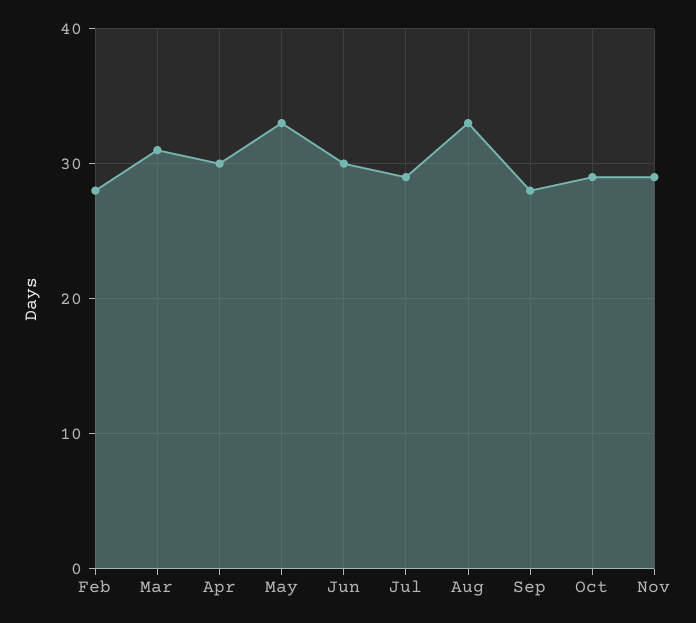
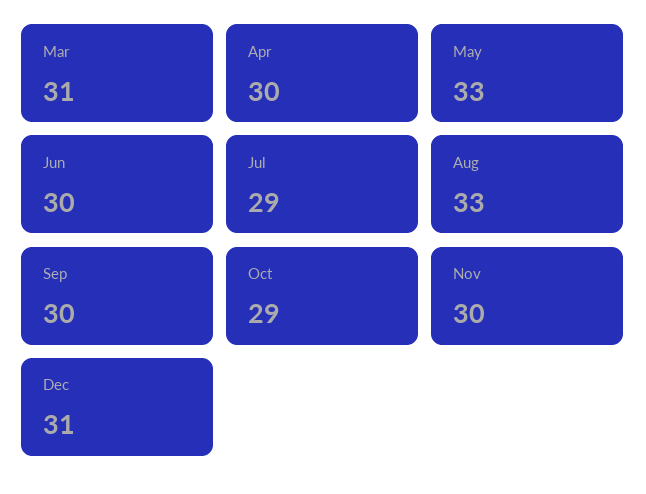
Feb: 28 -> none
Sep: 28 -> 30
Nov: 29 -> 30
Dec: none -> 31

